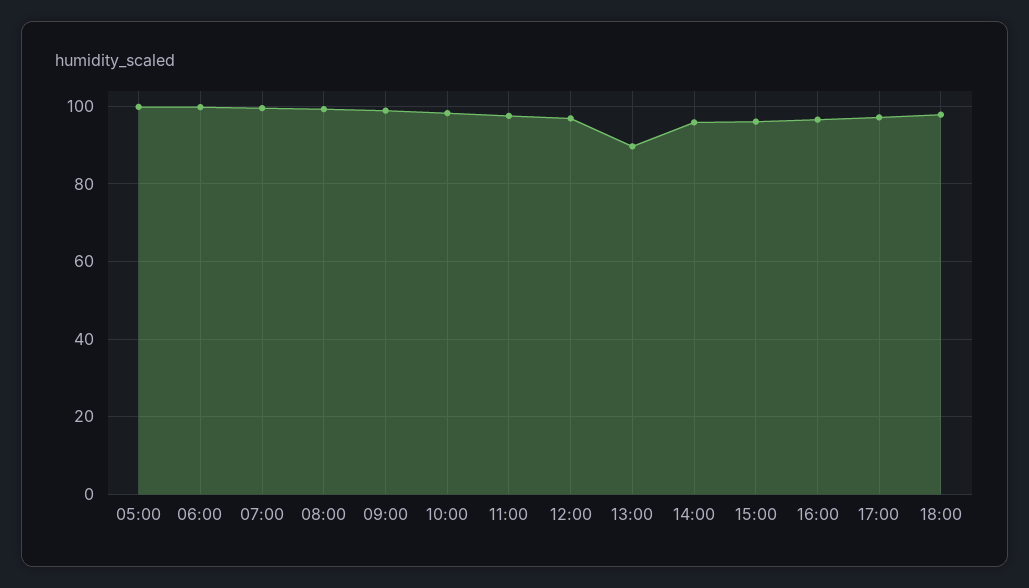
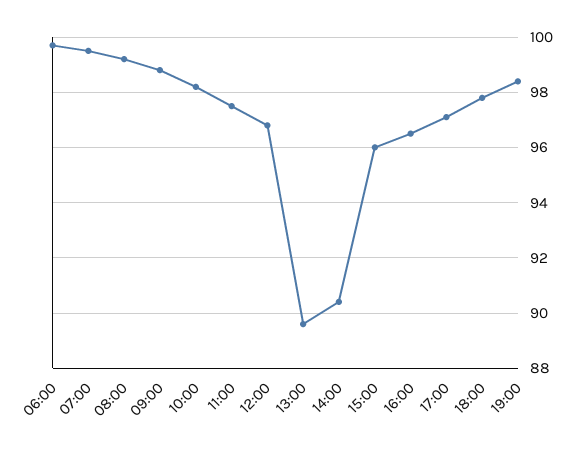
05:00: 100 -> none
14:00: 96 -> 90.5
19:00: none -> 98.5

